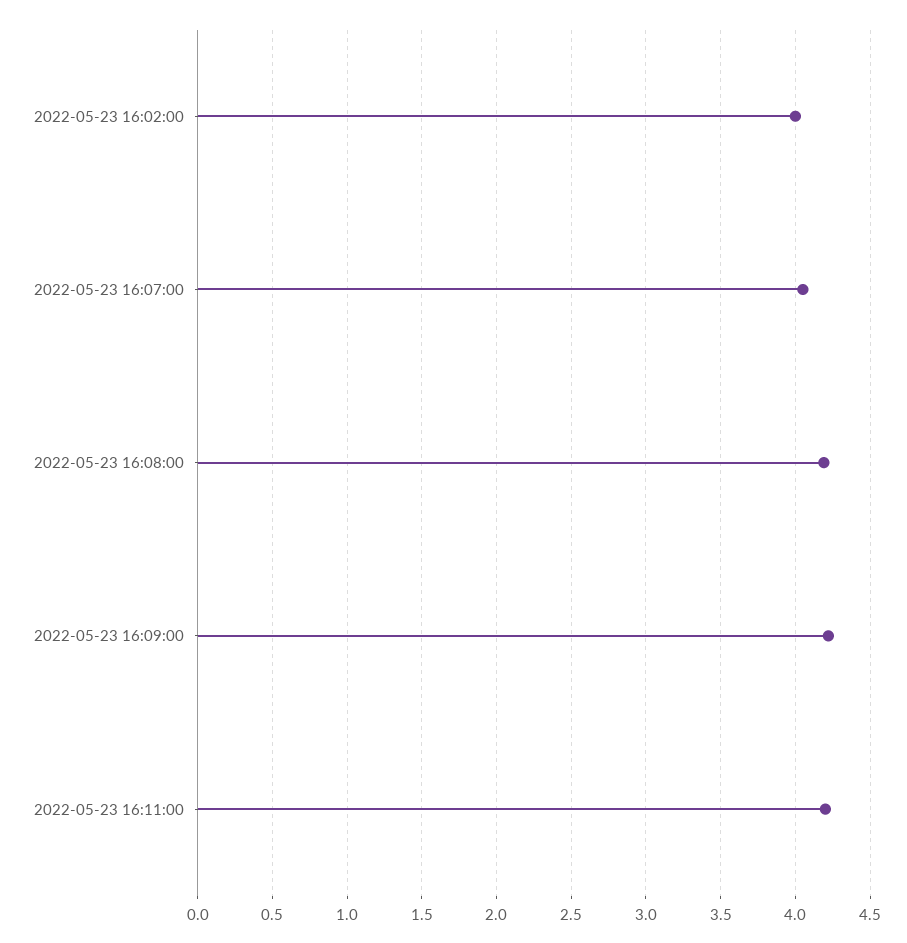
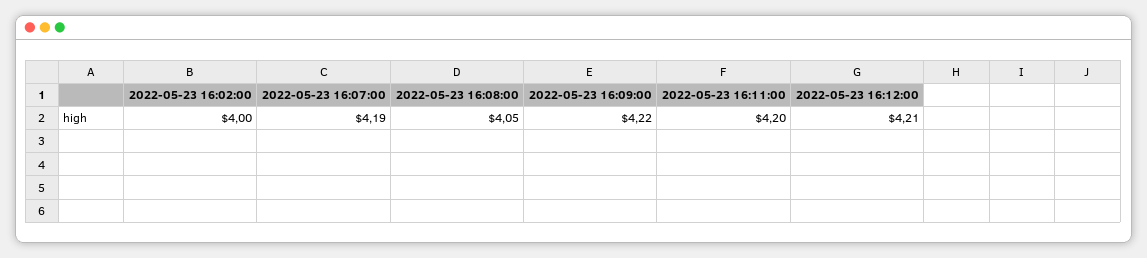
2022-05-23 16:07:00: 4.05 -> 4.19
2022-05-23 16:08:00: 4.2 -> 4.05
2022-05-23 16:12:00: none -> 4.21

